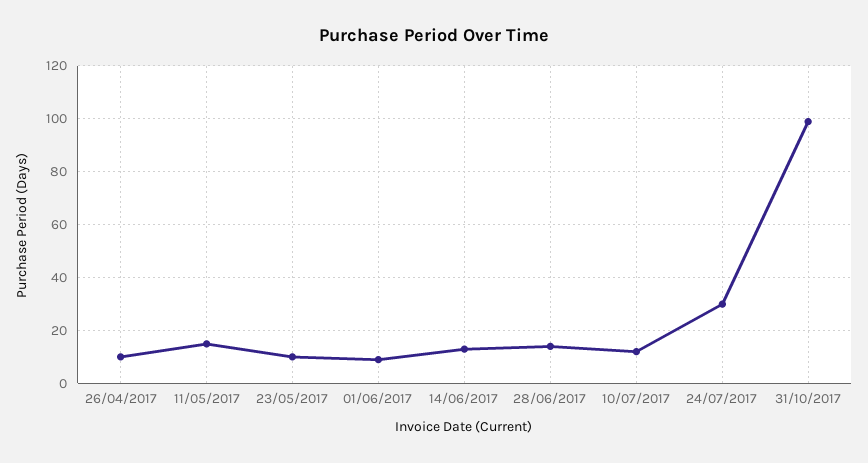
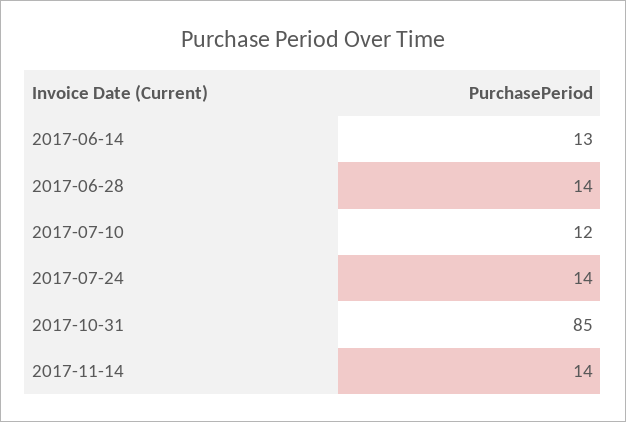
26/04/2017: 10 -> none
11/05/2017: 15 -> none
23/05/2017: 10 -> none
01/06/2017: 10 -> none
24/07/2017: 30 -> 14
31/10/2017: 100 -> 85
2017-11-14: none -> 14

